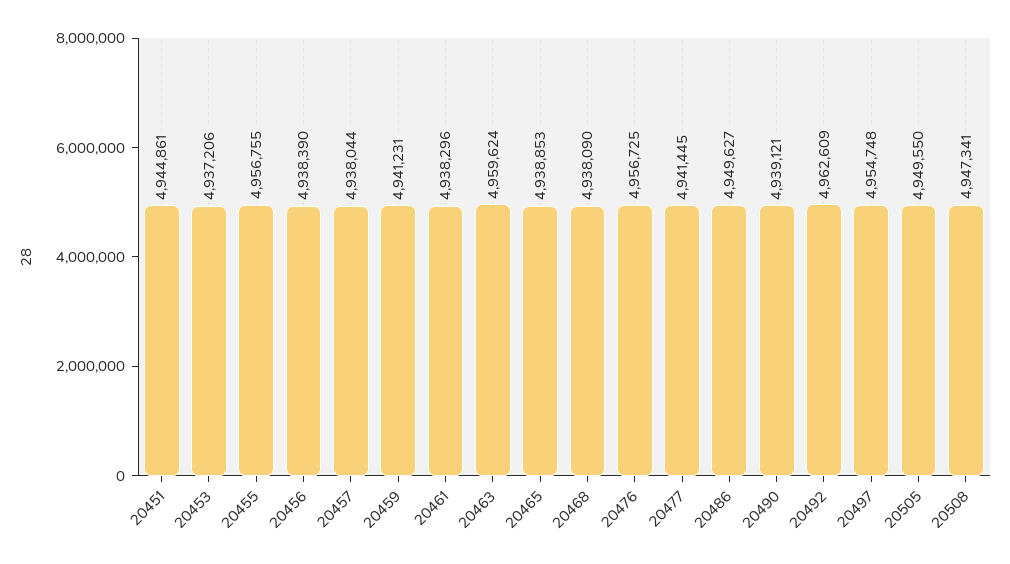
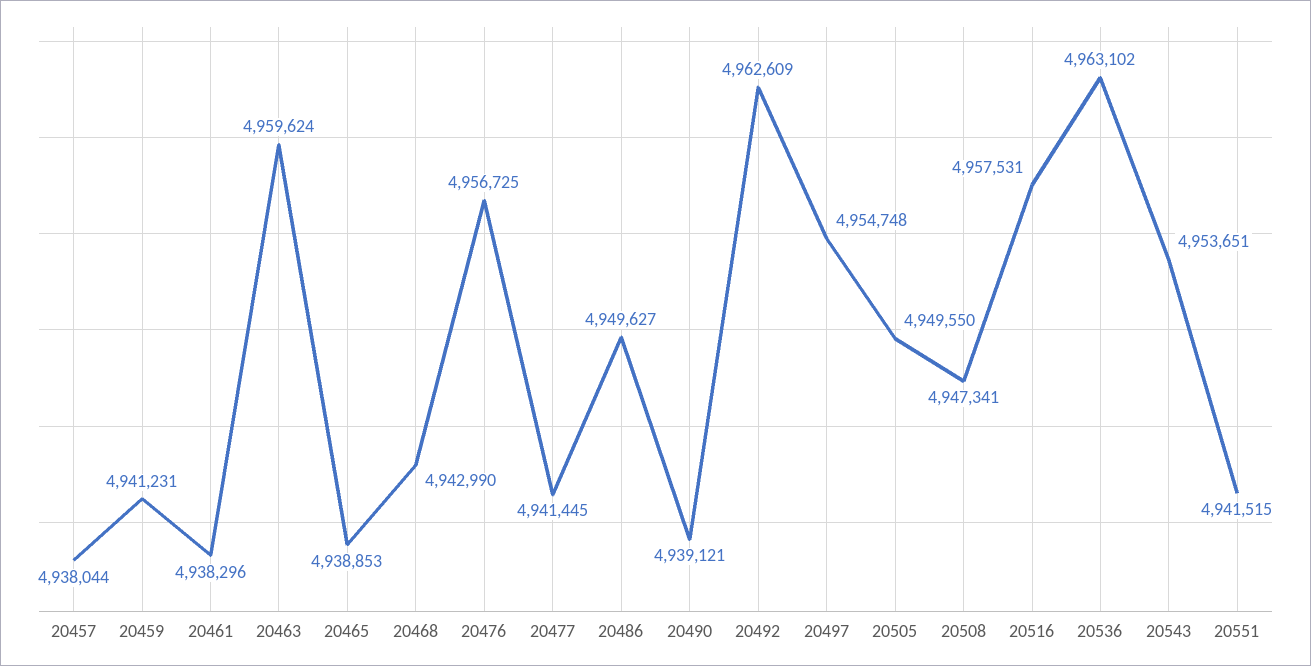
20451: 4944861 -> none
20453: 4937206 -> none
20455: 4956755 -> none
20456: 4938390 -> none
20468: 4938090 -> 4942990
20516: none -> 4957531
20536: none -> 4963102
20543: none -> 4953651
20551: none -> 4941515

